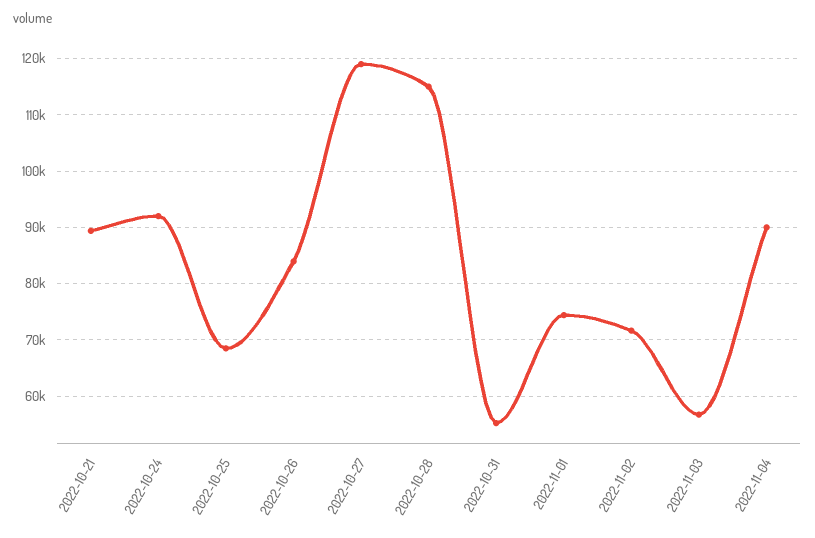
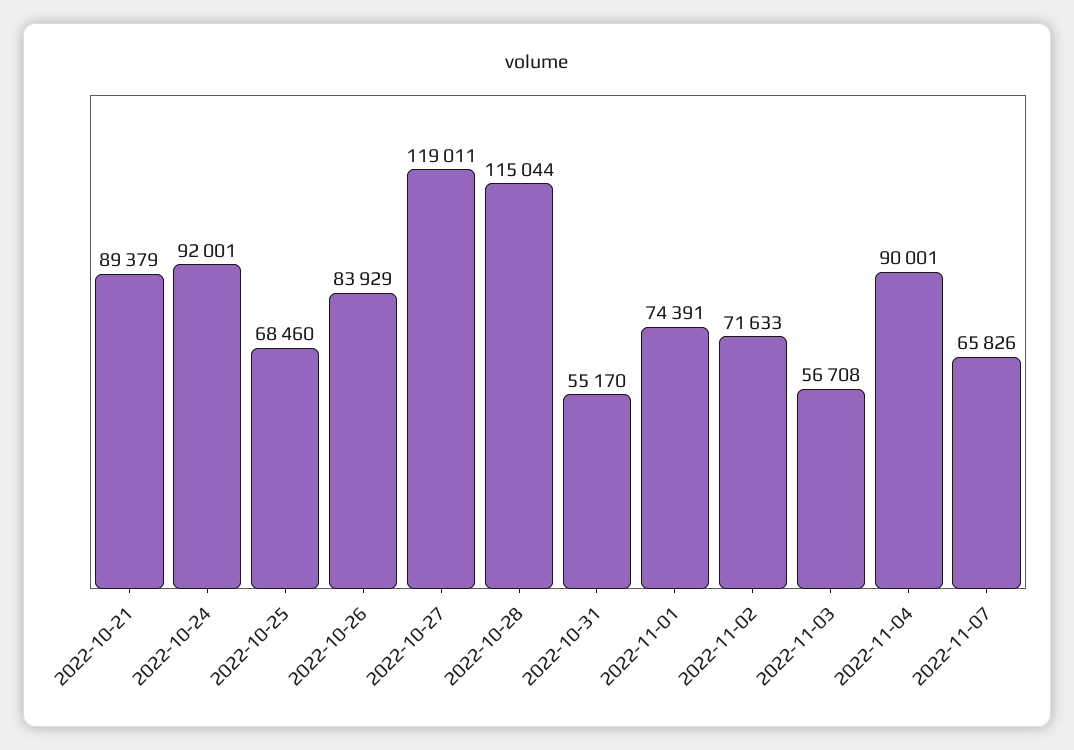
2022-11-07: none -> 65826

